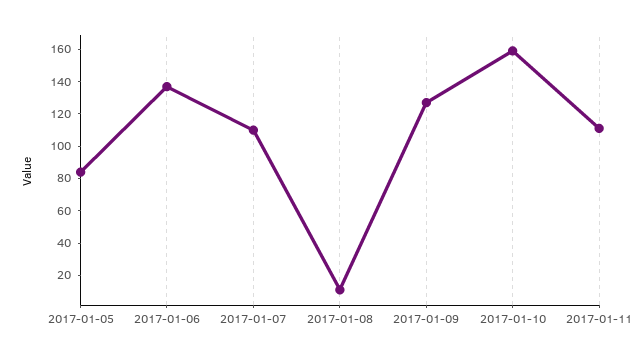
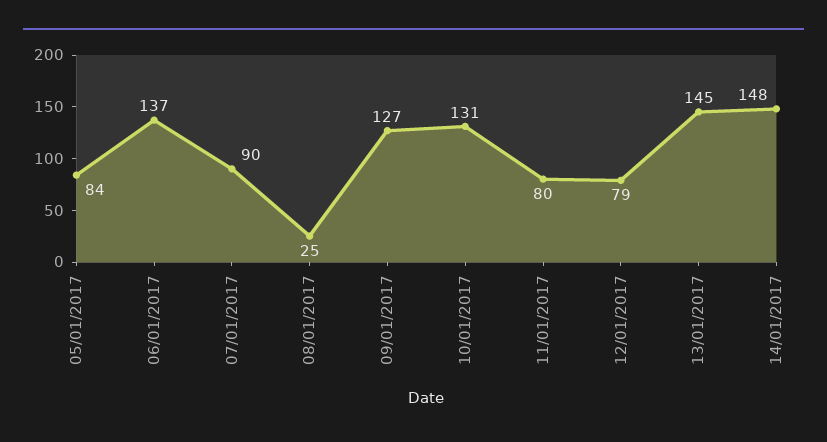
2017-01-07: 110 -> 90
2017-01-08: 10 -> 25
2017-01-10: 160 -> 131
2017-01-11: 110 -> 80
12/01/2017: none -> 79
13/01/2017: none -> 145
14/01/2017: none -> 148

